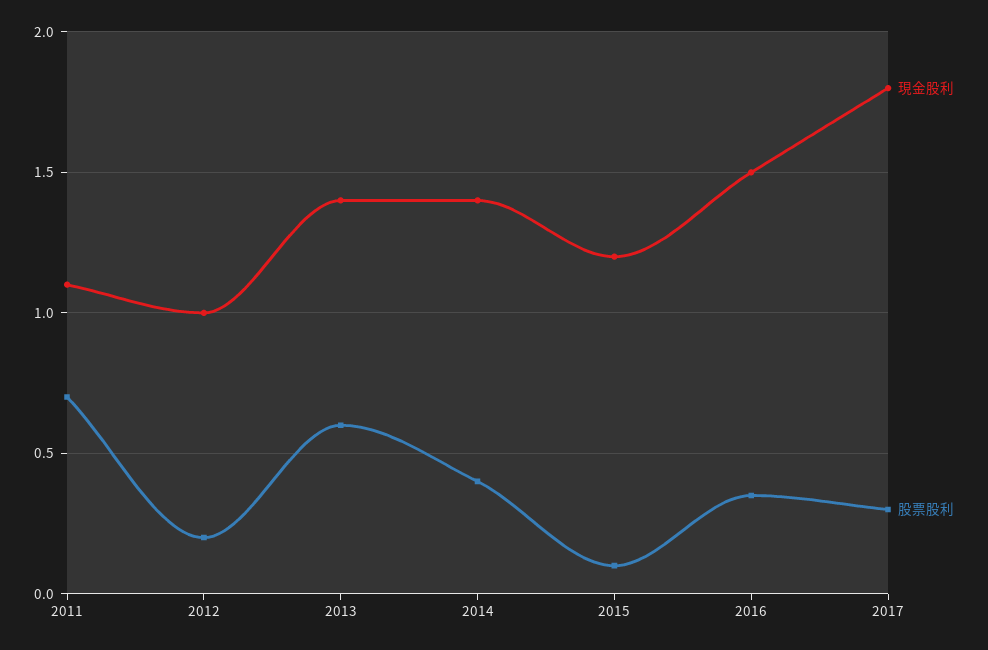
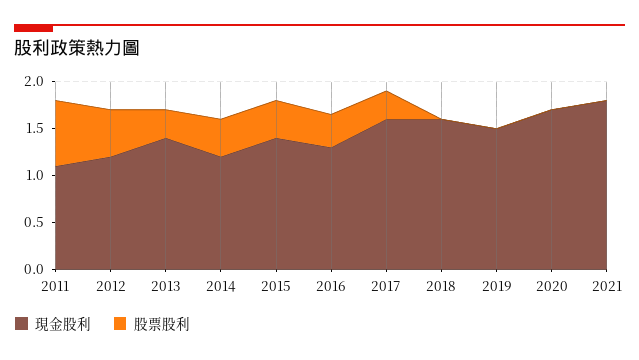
現金股利, 2012: 1 -> 1.2
股票股利, 2012: 0.2 -> 0.5
股票股利, 2013: 0.6 -> 0.3
現金股利, 2014: 1.4 -> 1.2
現金股利, 2015: 1.2 -> 1.4
股票股利, 2015: 0.1 -> 0.4
現金股利, 2016: 1.5 -> 1.3
現金股利, 2017: 1.8 -> 1.6
現金股利, 2018: none -> 1.6
股票股利, 2018: none -> 0
現金股利, 2019: none -> 1.5
股票股利, 2019: none -> 0
現金股利, 2020: none -> 1.7
股票股利, 2020: none -> 0
現金股利, 2021: none -> 1.8
股票股利, 2021: none -> 0

